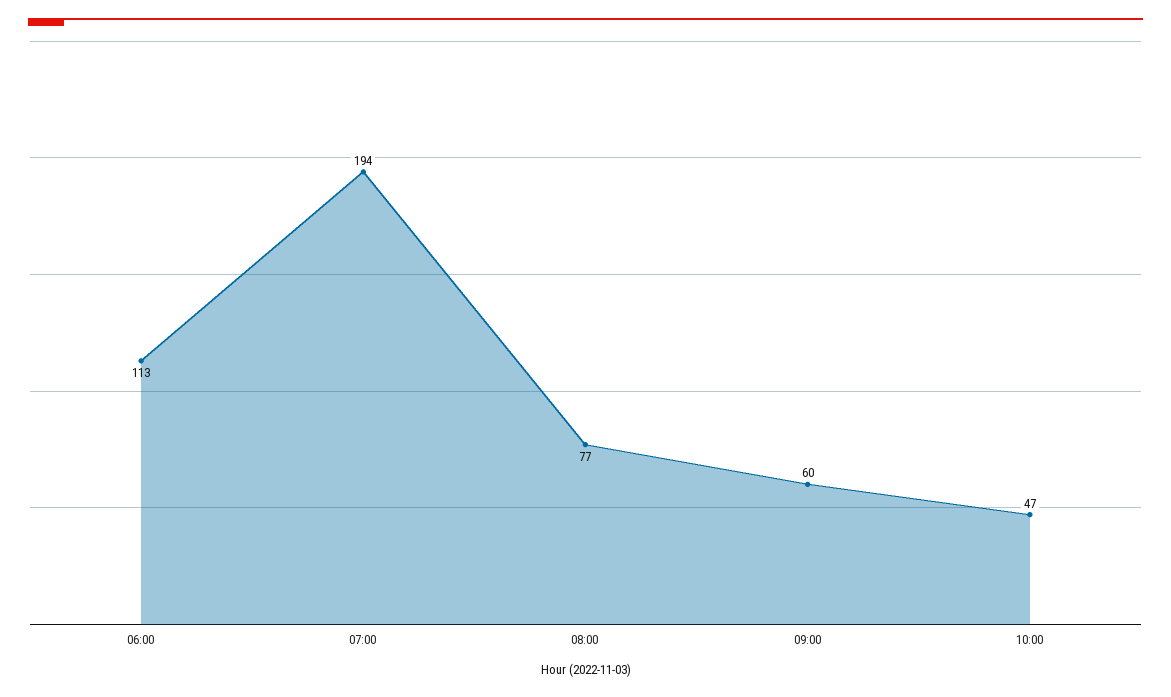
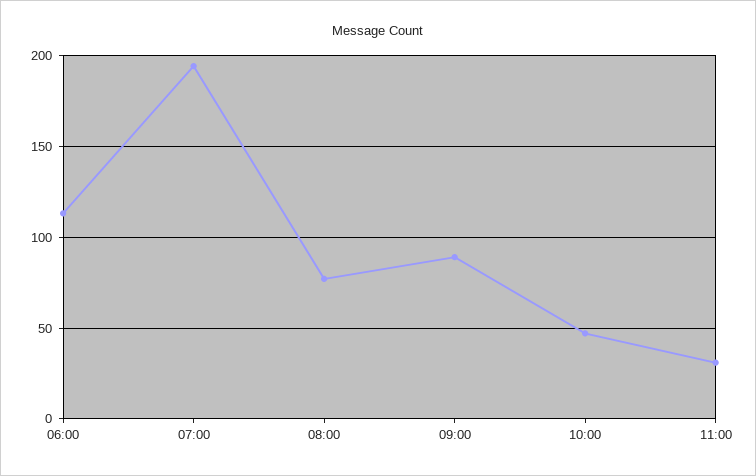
09:00: 60 -> 90
11:00: none -> 30

